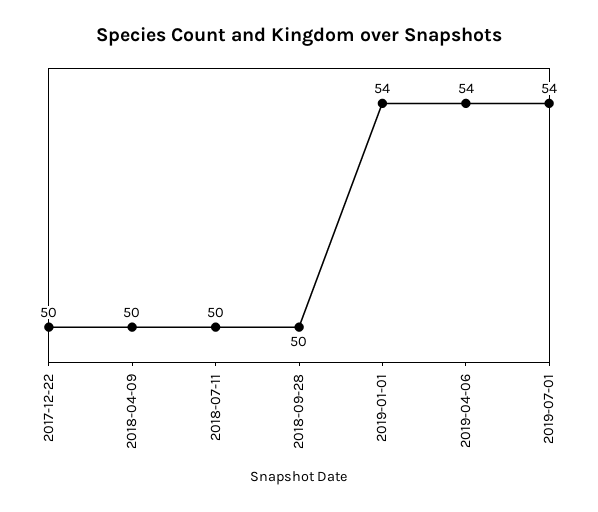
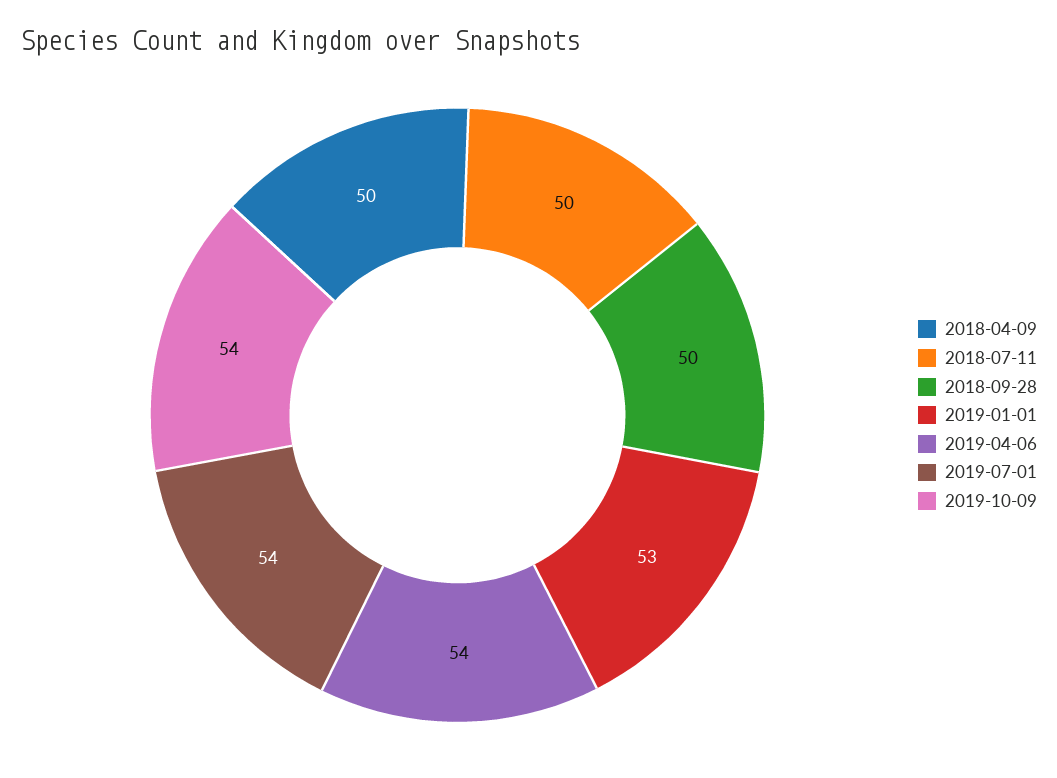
2017-12-22: 50 -> none
2019-01-01: 54 -> 53
2019-10-09: none -> 54

